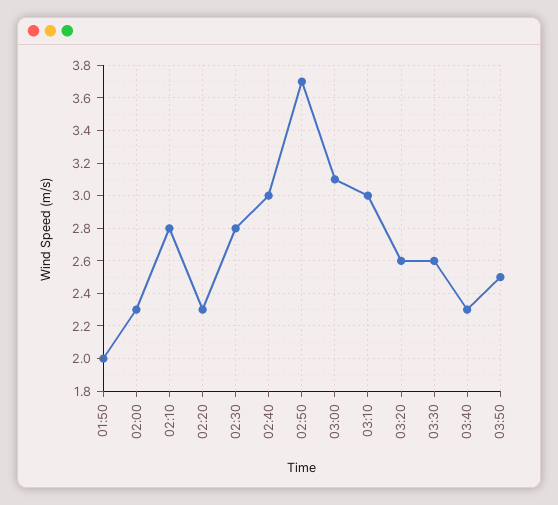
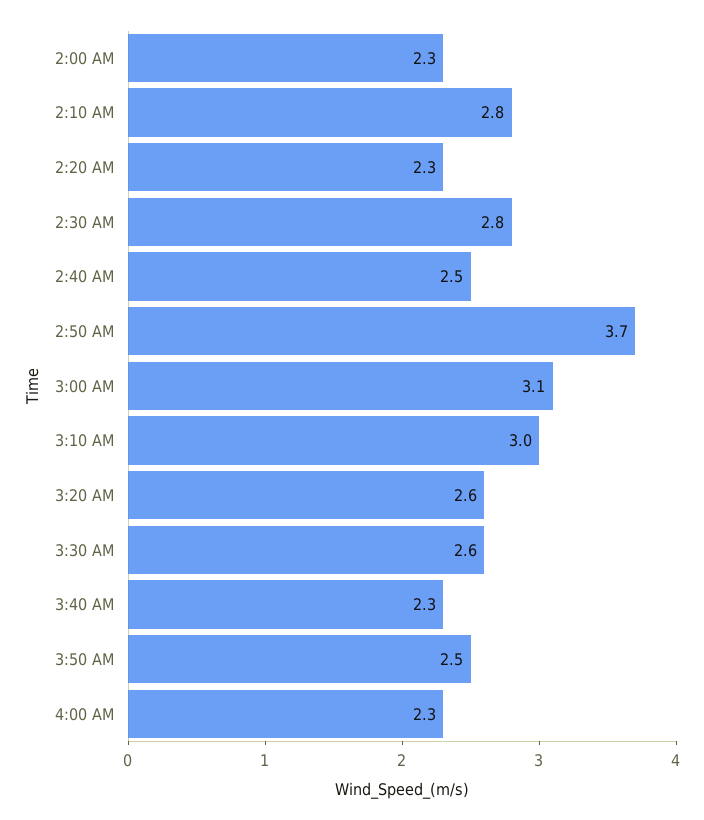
01:50: 2 -> none
02:40: 3 -> 2.5
4:00 AM: none -> 2.3

